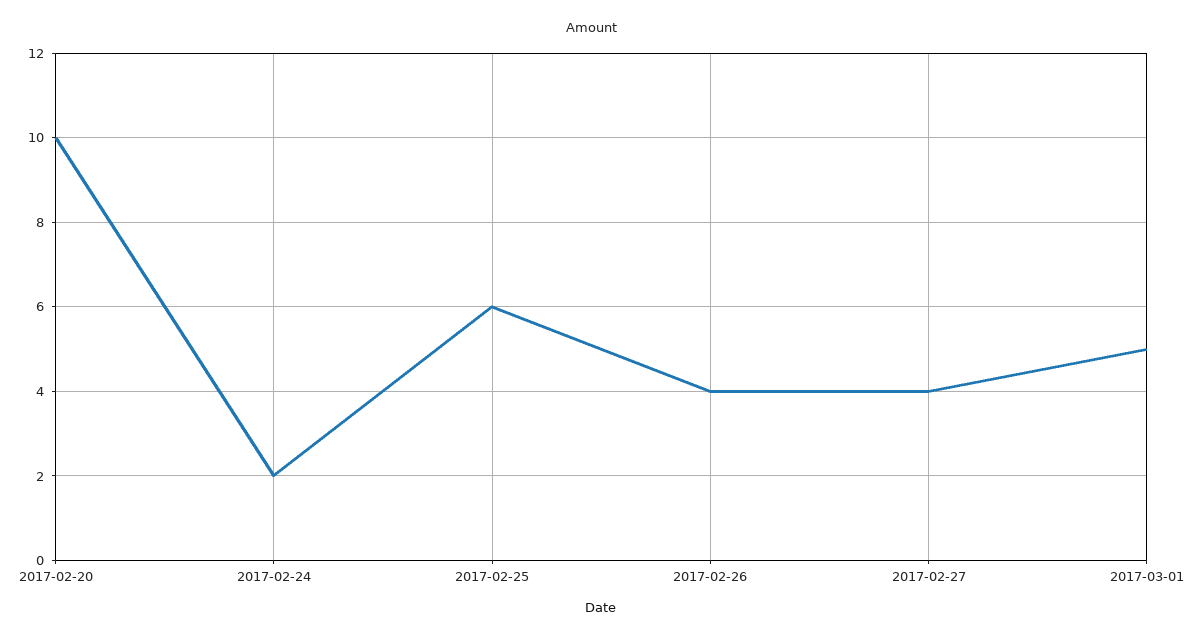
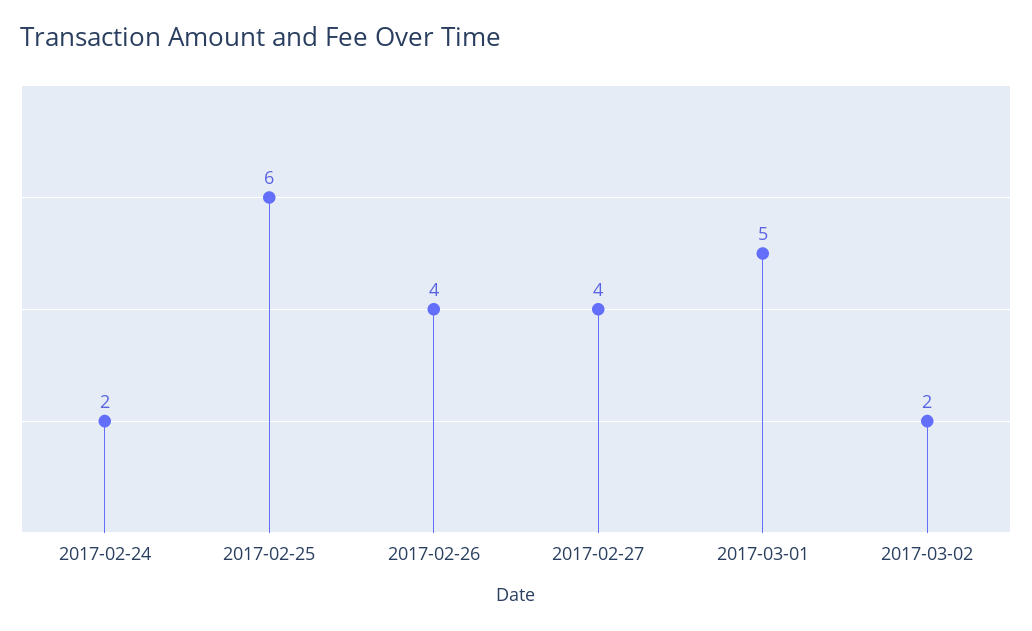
2017-02-20: 10 -> none
2017-03-02: none -> 2

